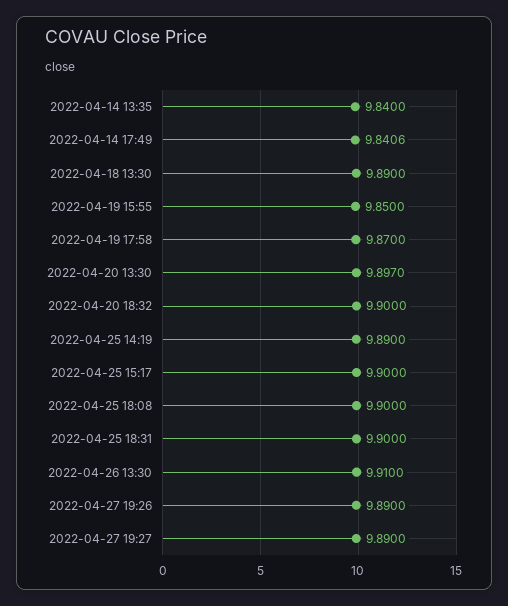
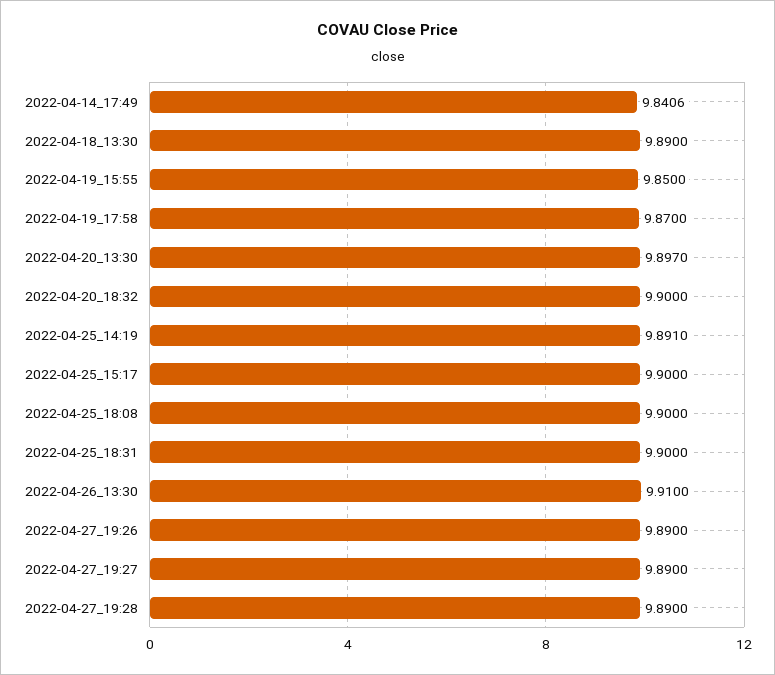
2022-04-14 13:35: 9.84 -> none
2022-04-25 14:19: 9.89 -> 9.891
2022-04-27_19:28: none -> 9.89

